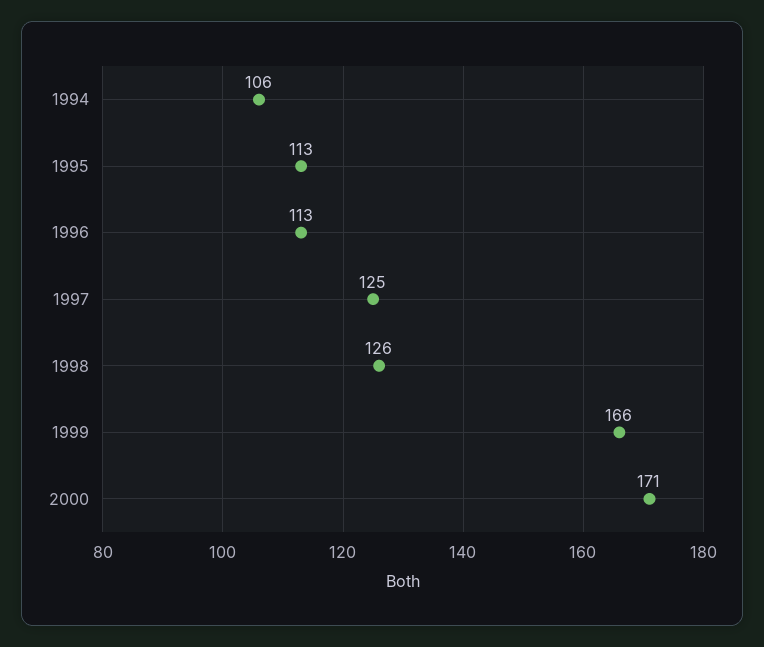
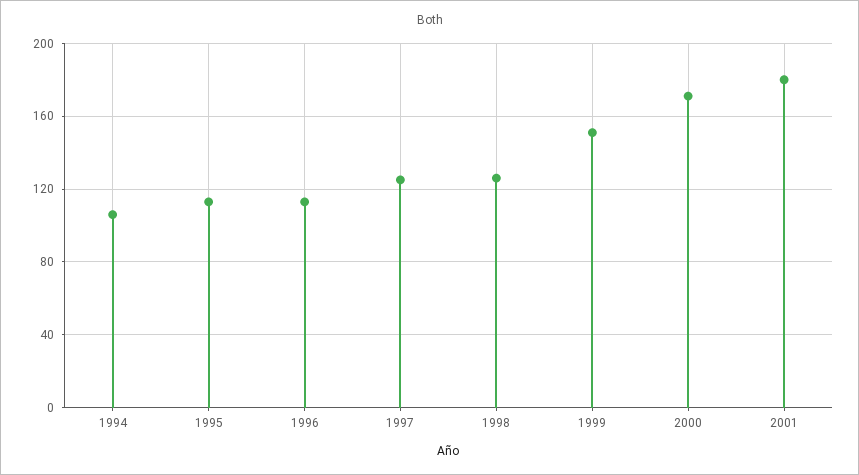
1999: 166 -> 150
2001: none -> 180

